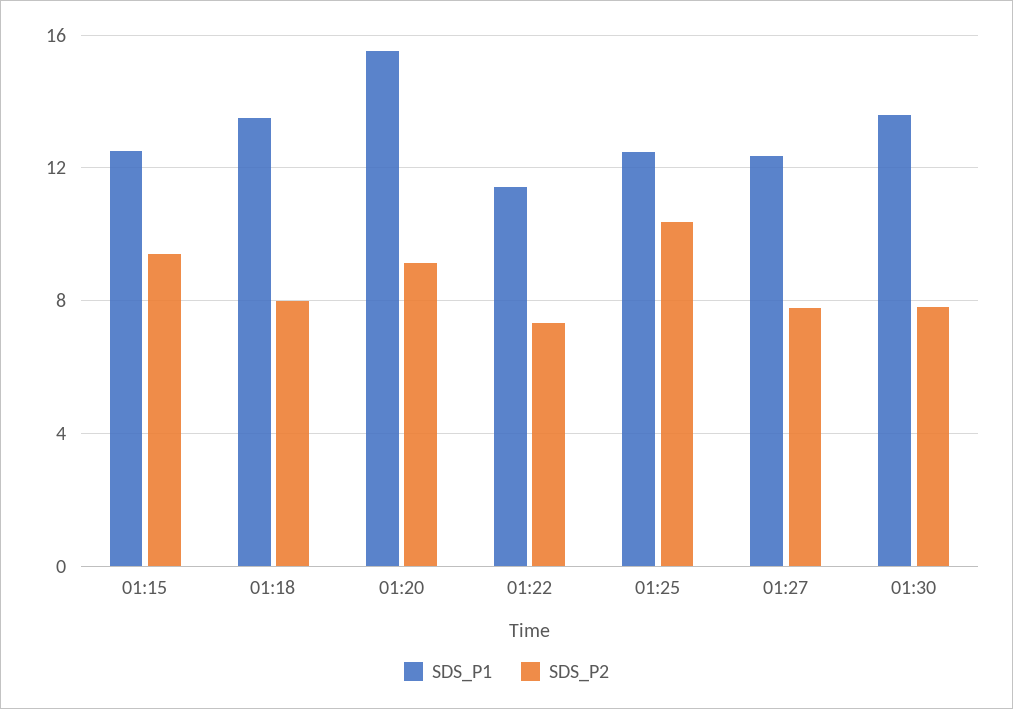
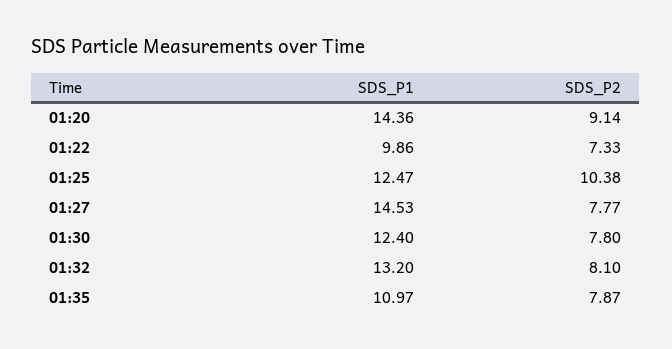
SDS_P1, 01:15: 12.5 -> none
SDS_P2, 01:15: 9.5 -> none
SDS_P1, 01:18: 13.5 -> none
SDS_P2, 01:18: 8 -> none
SDS_P1, 01:20: 15.5 -> 14.36
SDS_P1, 01:22: 11.5 -> 9.86
SDS_P1, 01:27: 12.5 -> 14.53
SDS_P1, 01:30: 13.5 -> 12.4
SDS_P1, 01:32: none -> 13.2
SDS_P2, 01:32: none -> 8.1
SDS_P1, 01:35: none -> 10.97
SDS_P2, 01:35: none -> 7.87

